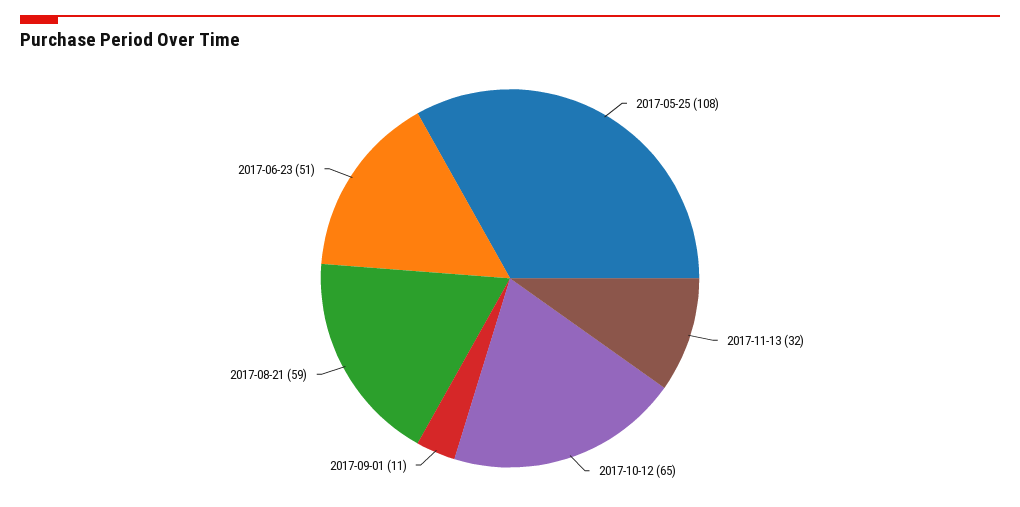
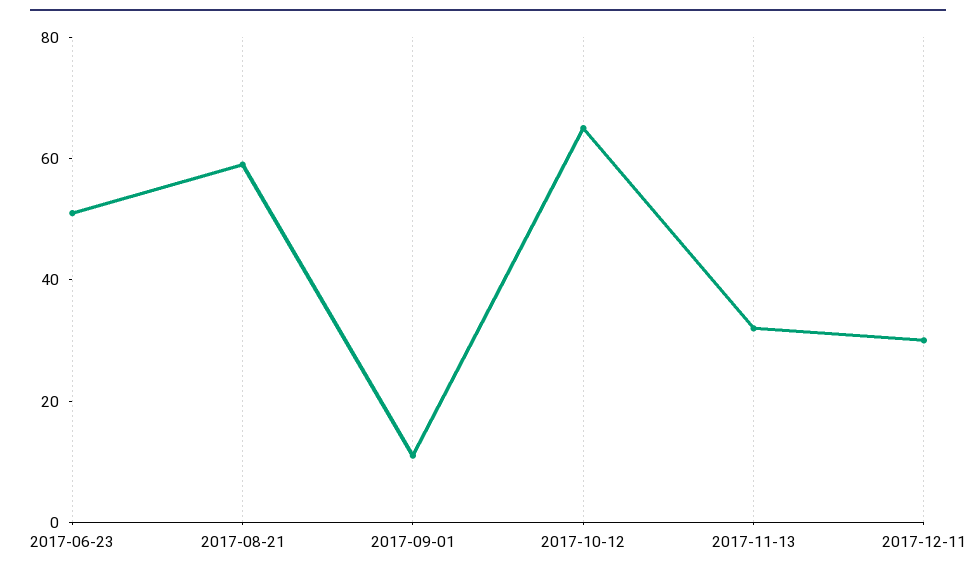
2017-05-25: 108 -> none
2017-12-11: none -> 30

